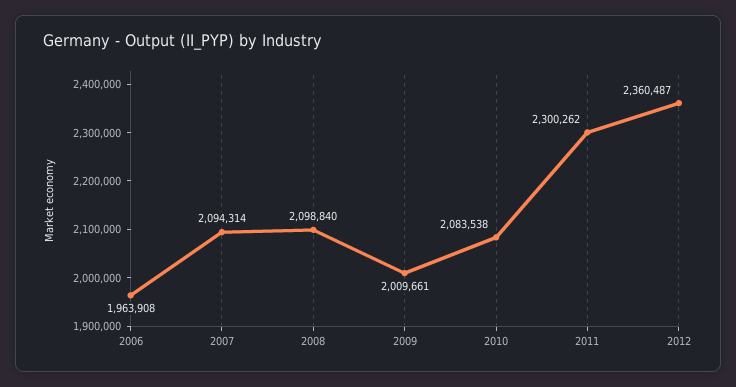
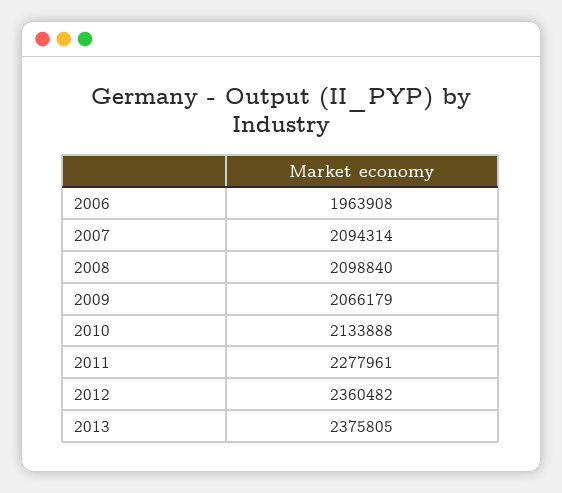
2009: 2009661 -> 2066179
2010: 2083538 -> 2133888
2011: 2300262 -> 2277961
2012: 2360487 -> 2360482
2013: none -> 2375805

